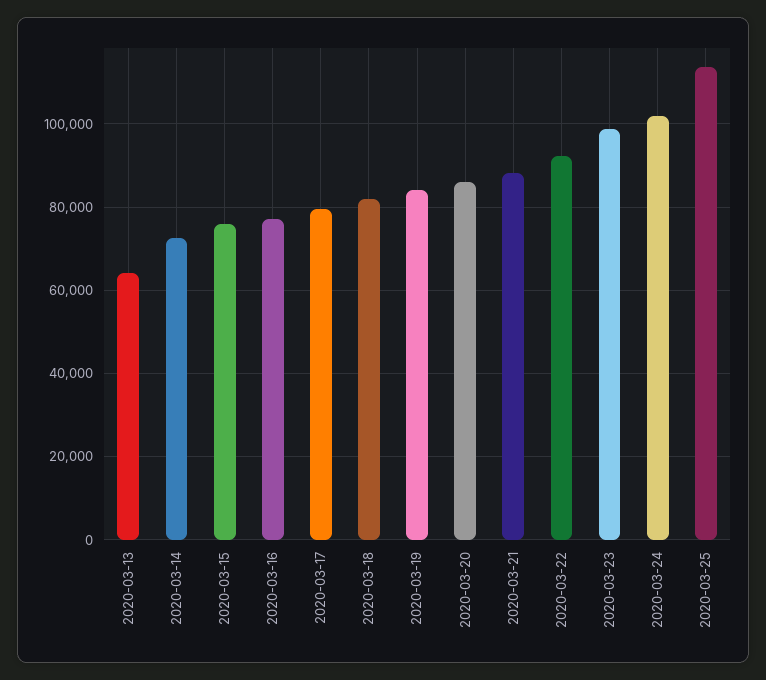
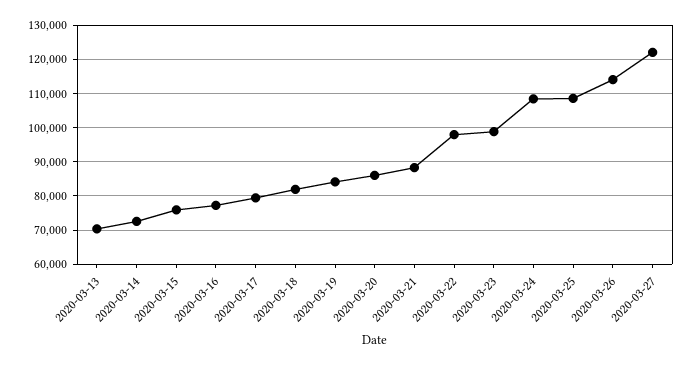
2020-03-13: 64000 -> 70000
2020-03-22: 92000 -> 98000
2020-03-24: 102000 -> 108000
2020-03-25: 114000 -> 108000
2020-03-26: none -> 114000
2020-03-27: none -> 122000

